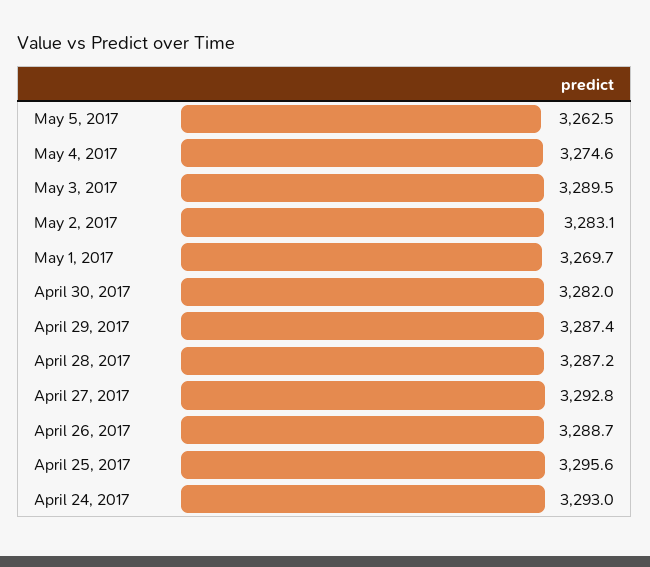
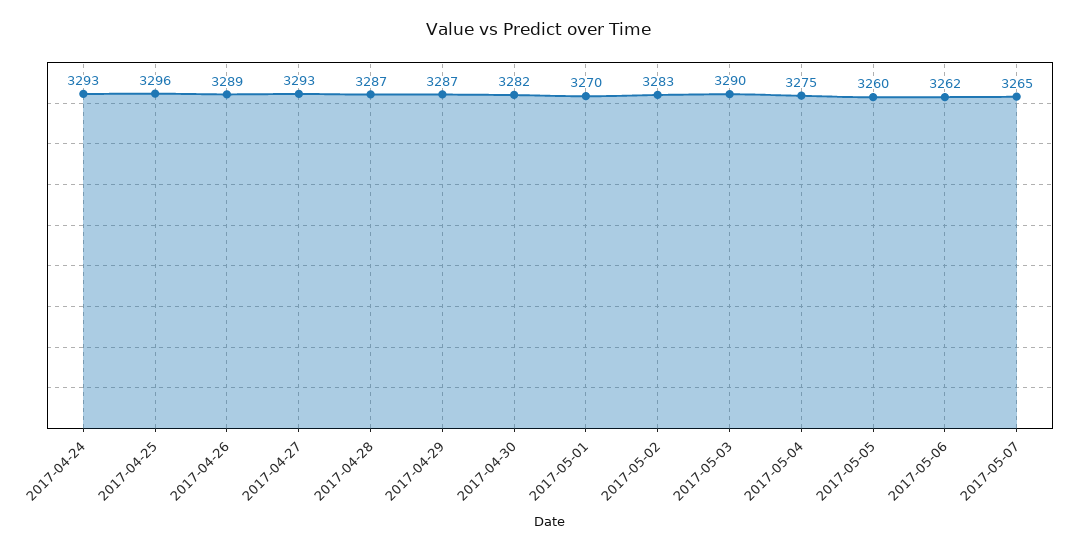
May 5, 2017: 3262.5 -> 3260
2017-05-06: none -> 3262
2017-05-07: none -> 3265

